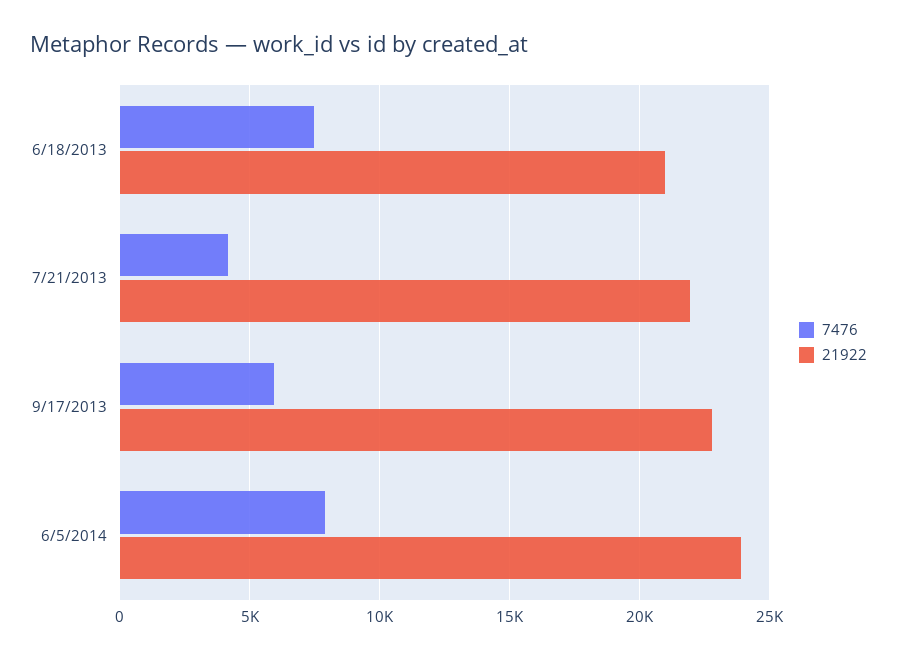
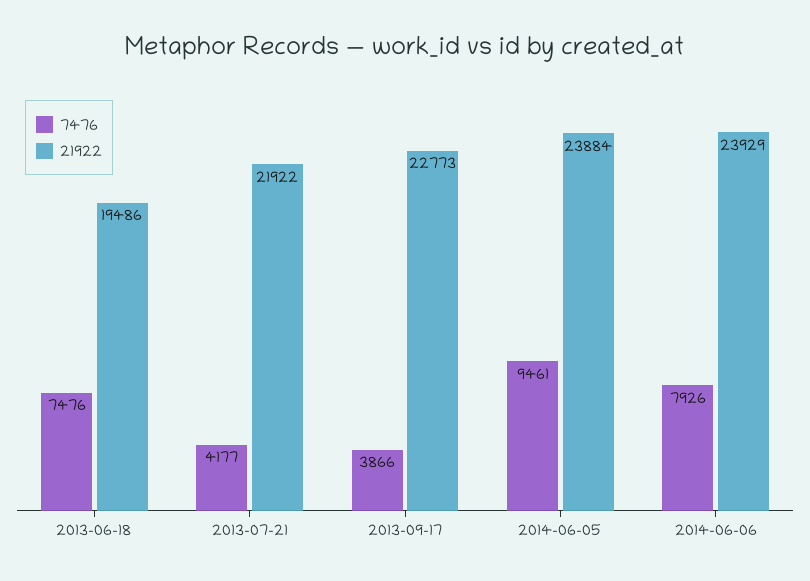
21922, 6/18/2013: 21000 -> 19486
7476, 9/17/2013: 6000 -> 3866
7476, 6/5/2014: 8000 -> 9461
7476, 2014-06-06: none -> 7926
21922, 2014-06-06: none -> 23929

